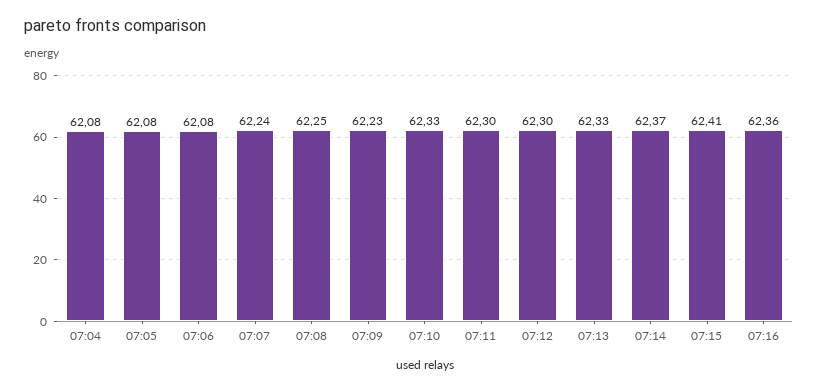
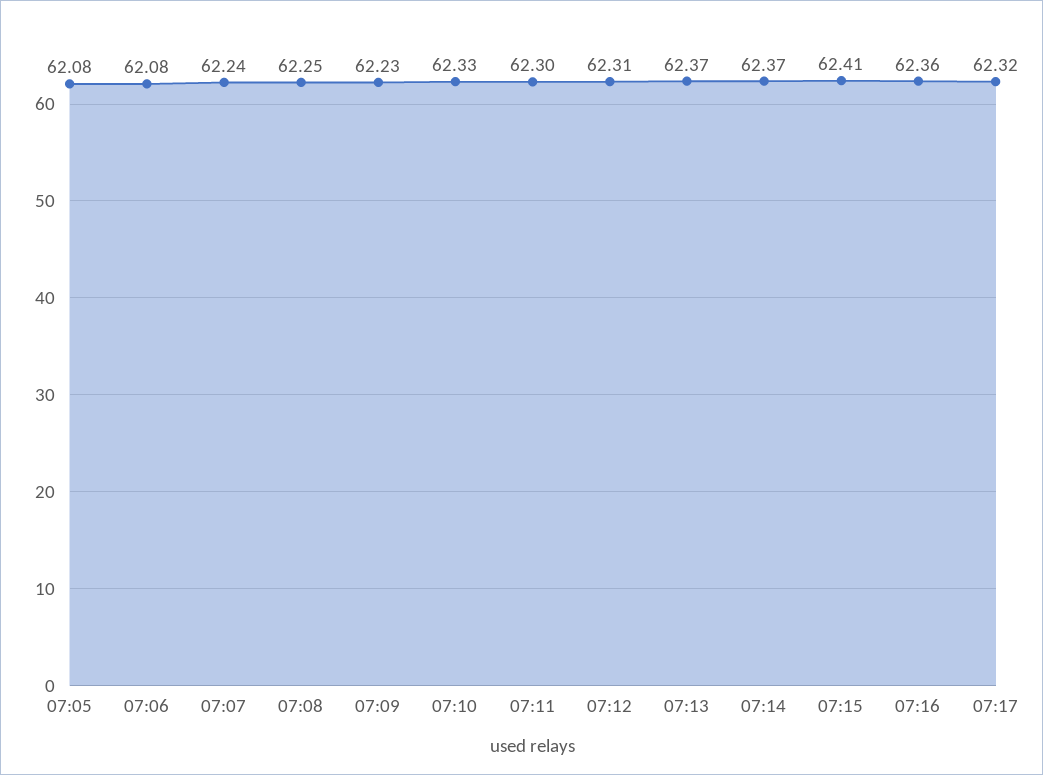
07:04: 62.08 -> none
07:12: 62.3 -> 62.31
07:13: 62.33 -> 62.37
07:17: none -> 62.32

